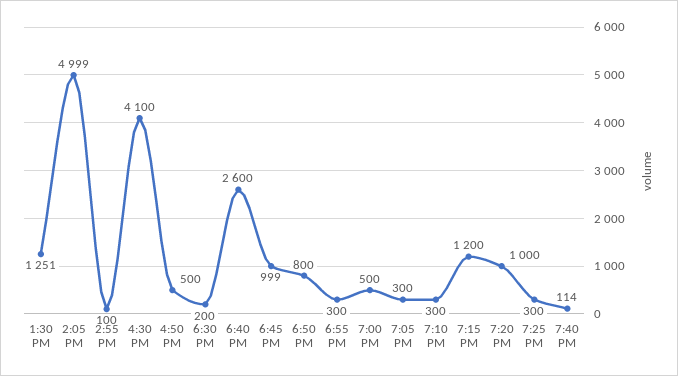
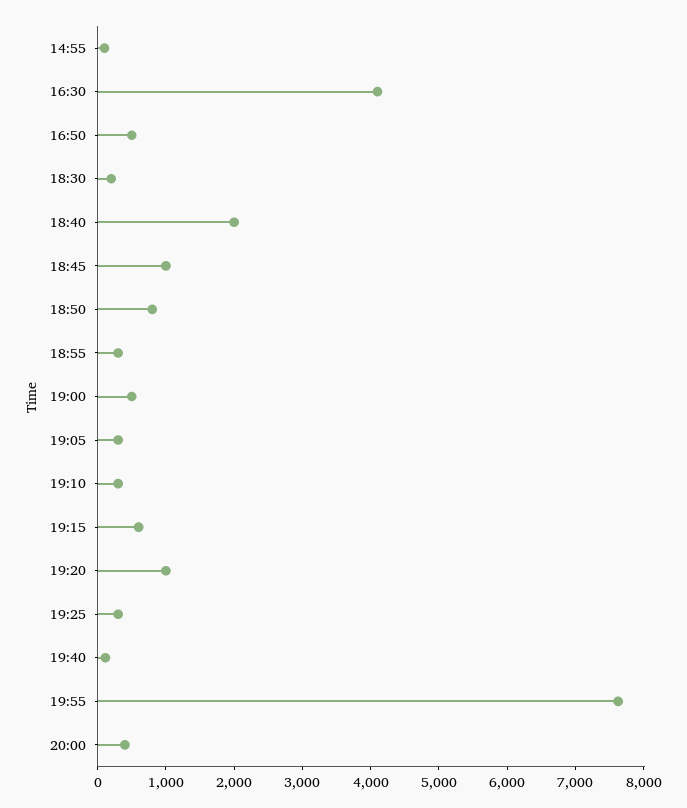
1:30 PM: 1251 -> none
2:05 PM: 4999 -> none
6:40 PM: 2600 -> 2000
7:15 PM: 1200 -> 600
19:55: none -> 7600
20:00: none -> 400

